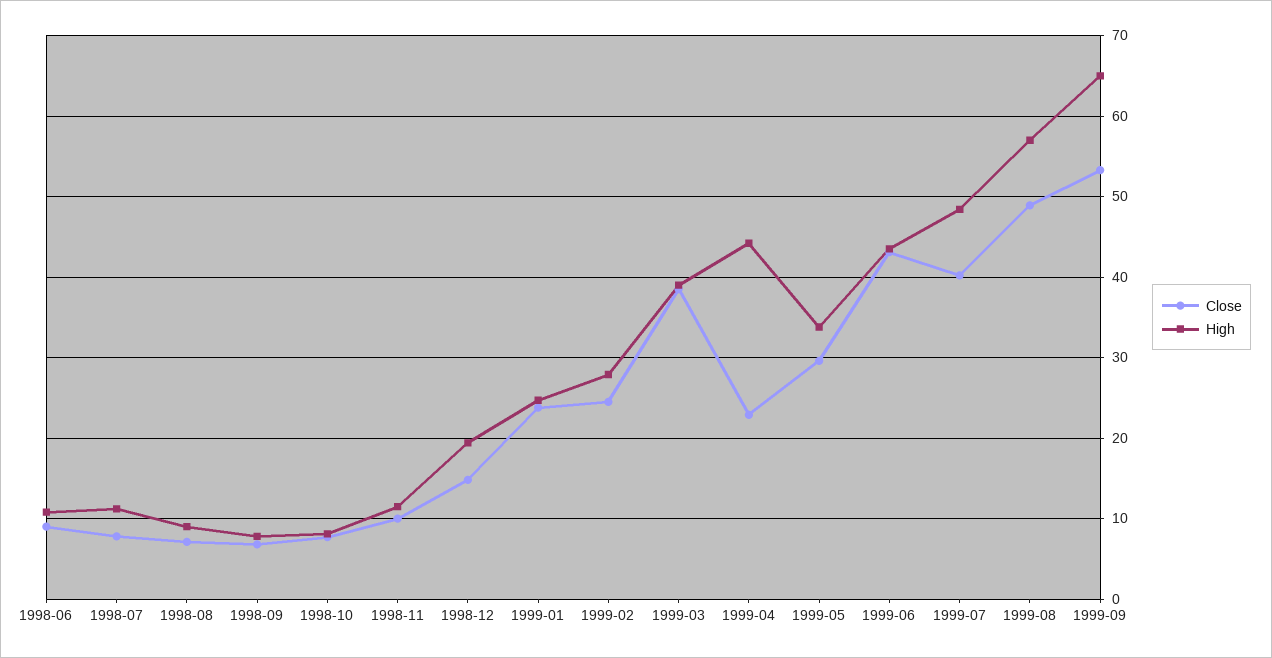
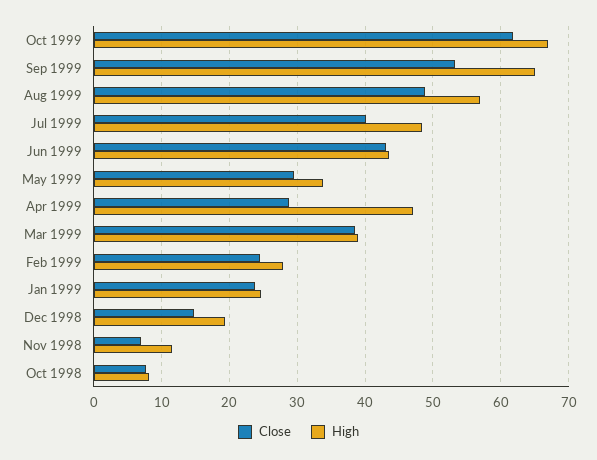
Close, 1998-06: 9 -> none
High, 1998-06: 11 -> none
Close, 1998-07: 8 -> none
High, 1998-07: 11 -> none
Close, 1998-08: 7 -> none
High, 1998-08: 9 -> none
Close, 1998-09: 7 -> none
High, 1998-09: 8 -> none
Close, 1998-11: 10 -> 7
Close, 1999-04: 23 -> 29
High, 1999-04: 44 -> 47
Close, Oct 1999: none -> 62
High, Oct 1999: none -> 67

